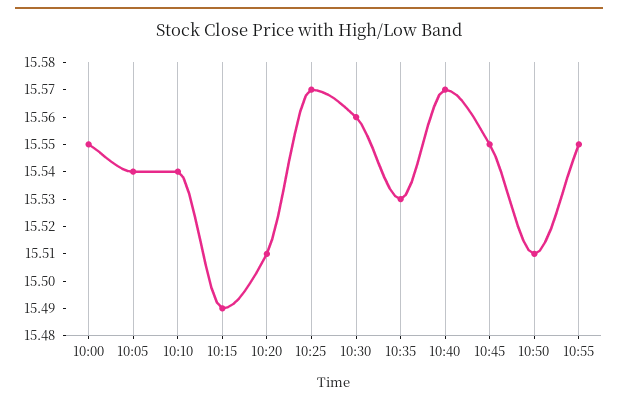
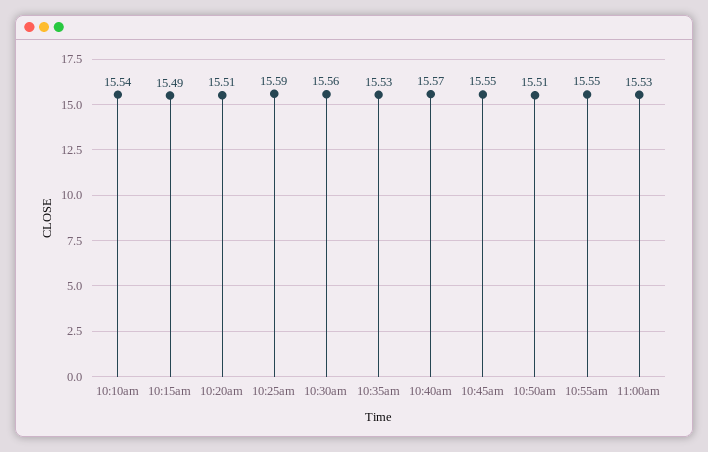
10:00: 15.55 -> none
10:05: 15.54 -> none
10:25: 15.57 -> 15.59
11:00am: none -> 15.53

